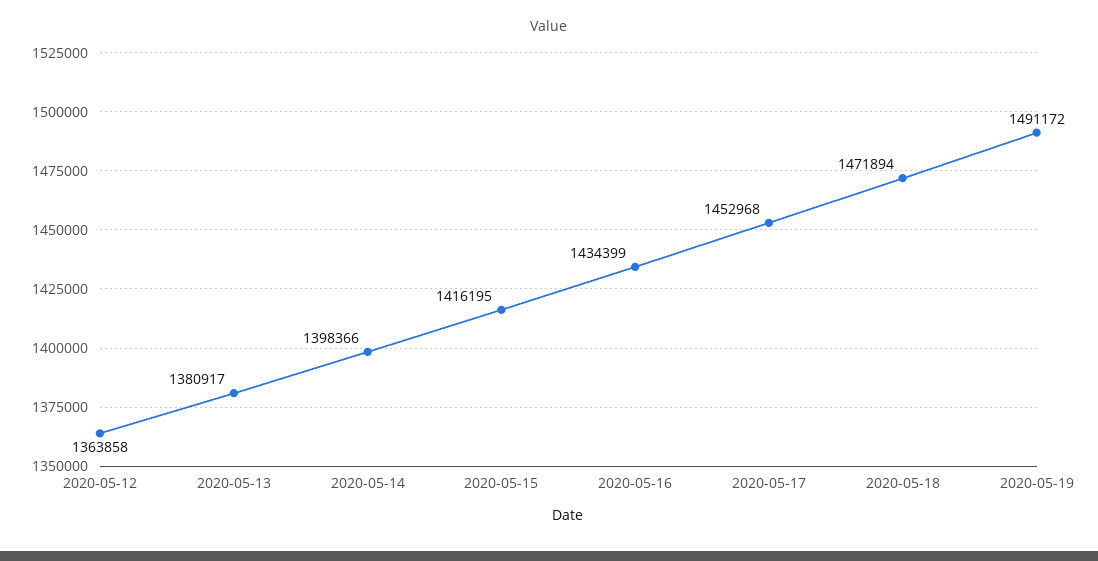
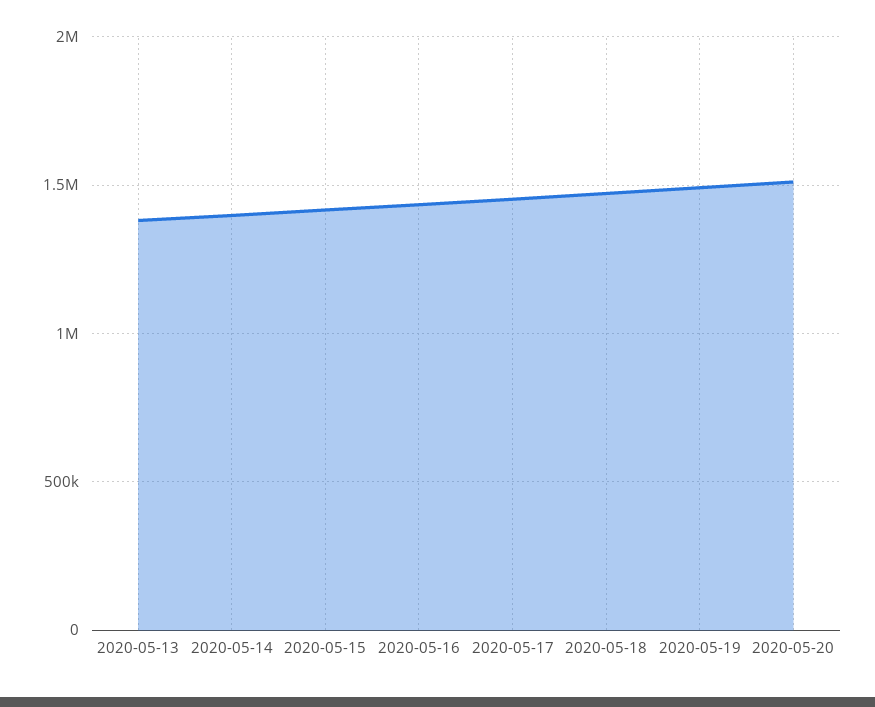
2020-05-12: 1363858 -> none
2020-05-20: none -> 1500000

